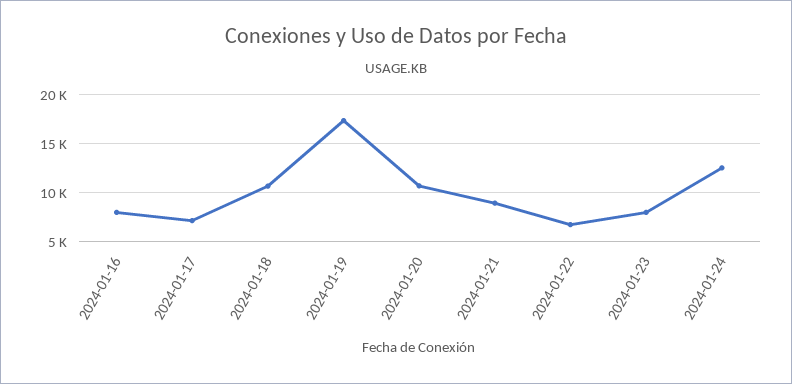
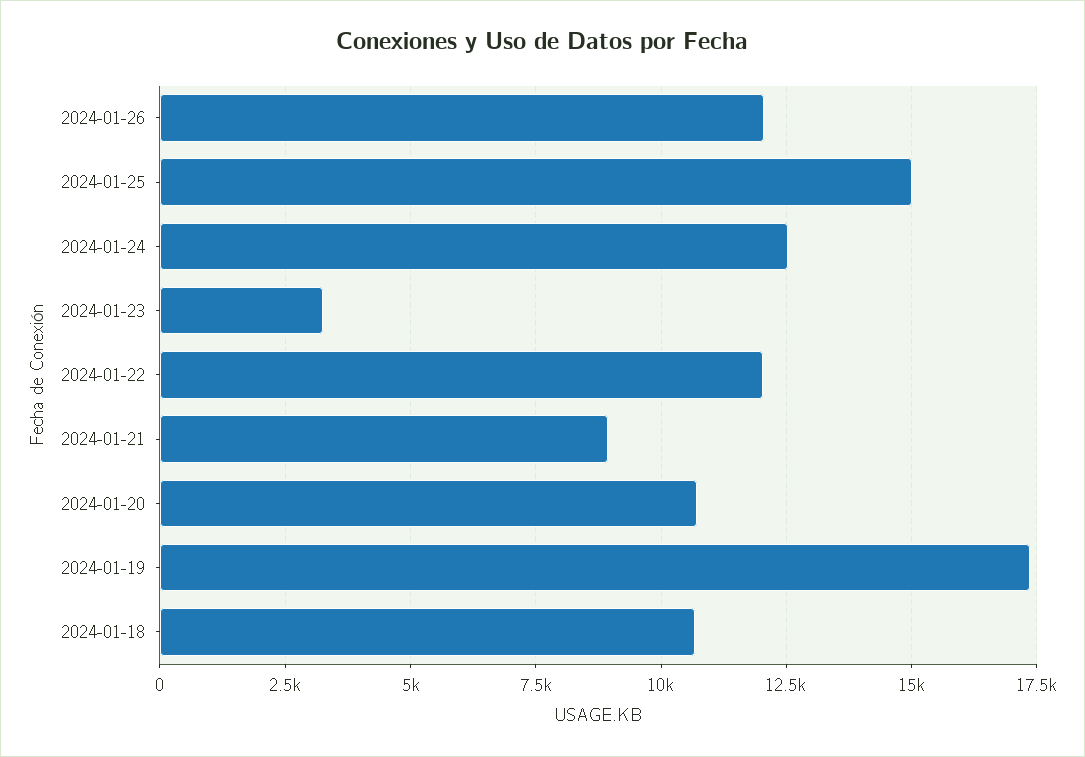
2024-01-16: 8000 -> none
2024-01-17: 7000 -> none
2024-01-22: 7000 -> 12000
2024-01-23: 8000 -> 3250
2024-01-26: none -> 12000
2024-01-25: none -> 15000

